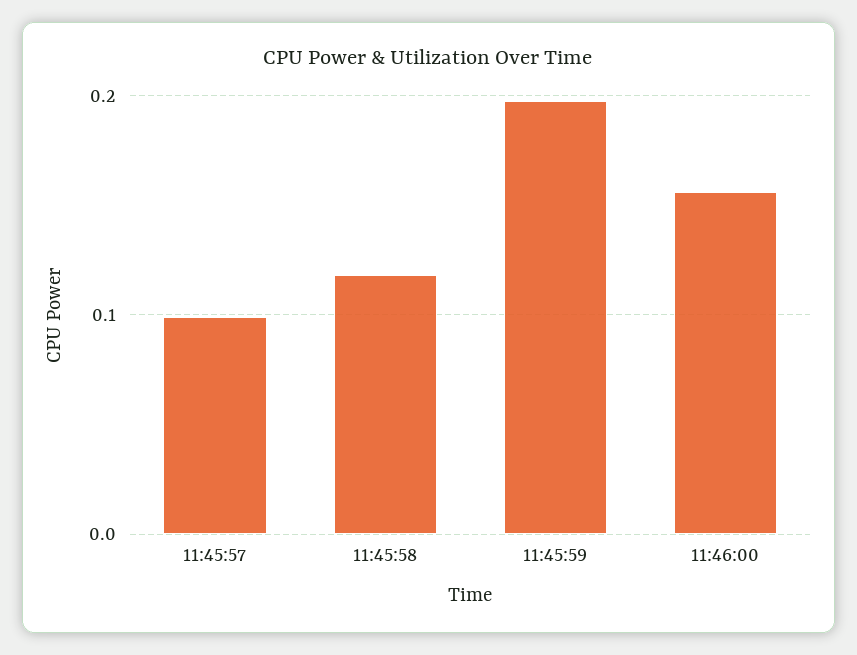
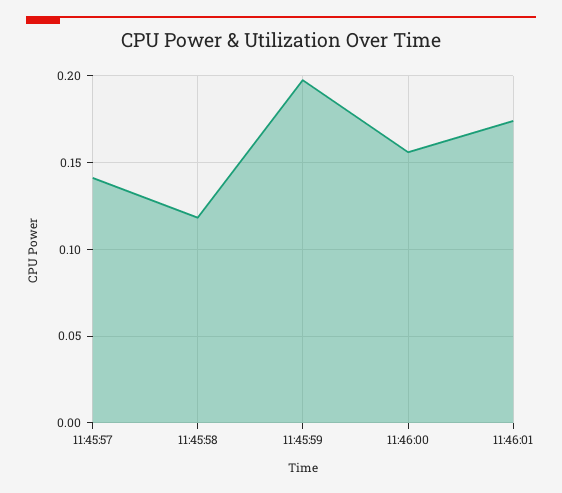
11:45:57: 0.1 -> 0.14
11:46:01: none -> 0.175

